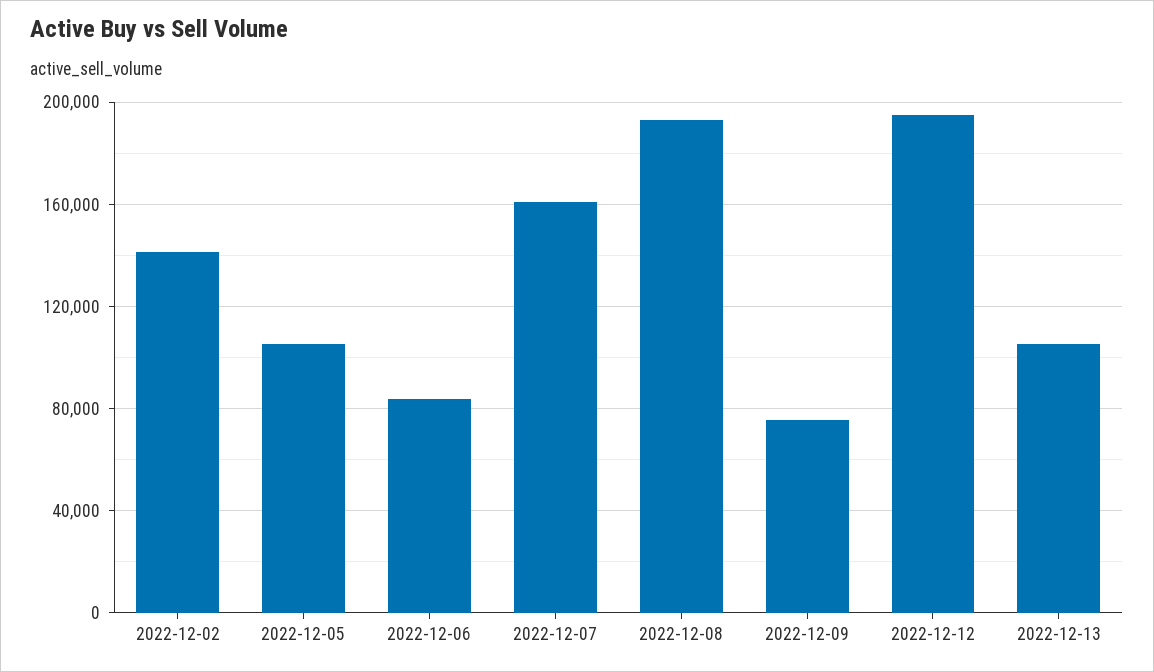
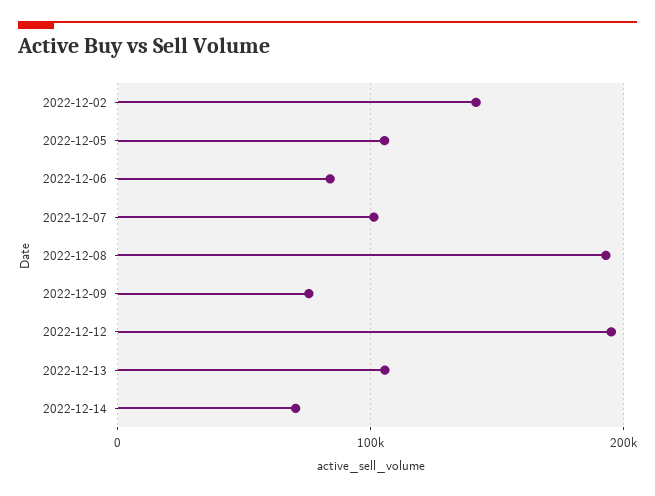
2022-12-07: 160000 -> 100000
2022-12-14: none -> 70000

